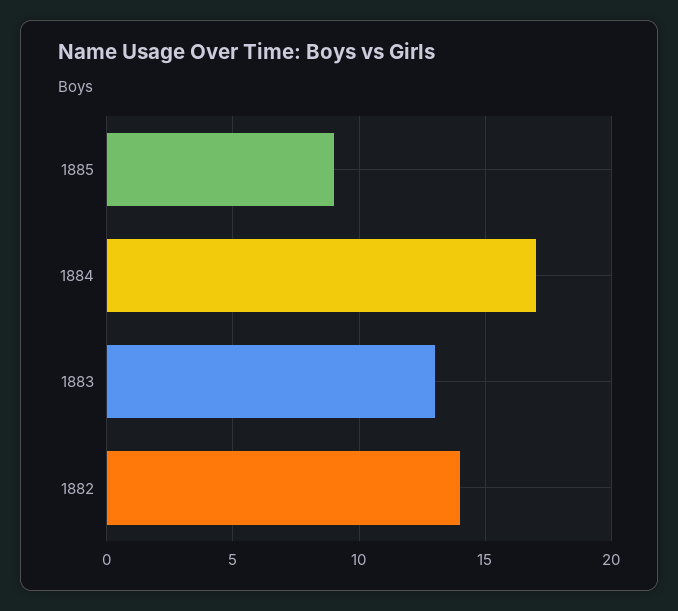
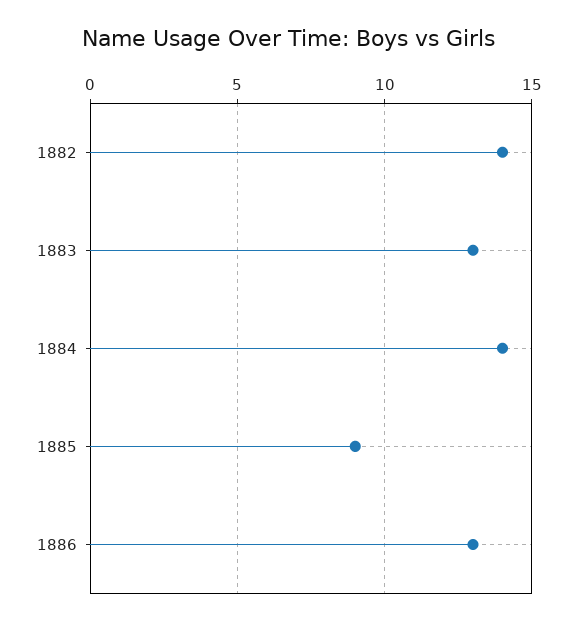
1884: 17 -> 14
1886: none -> 13

